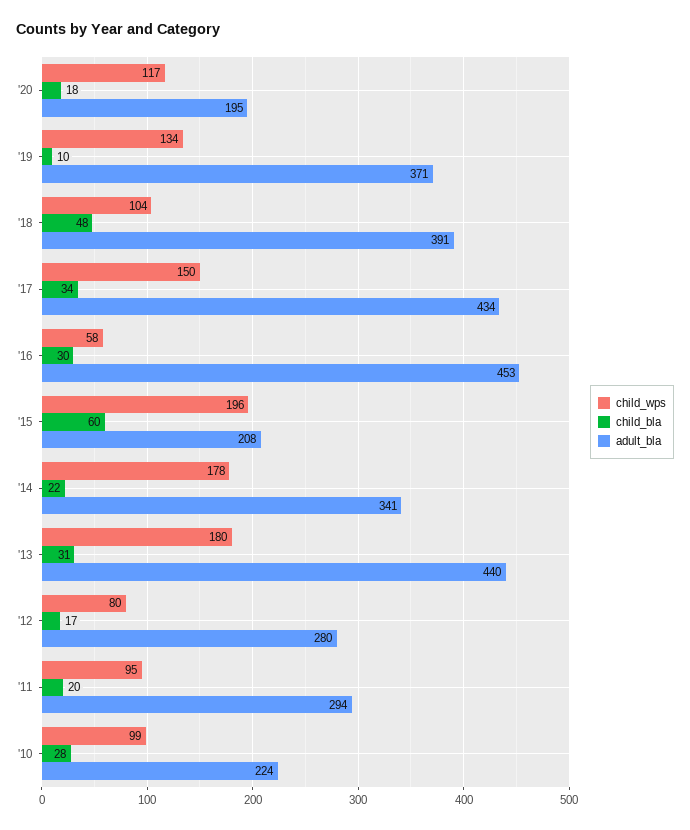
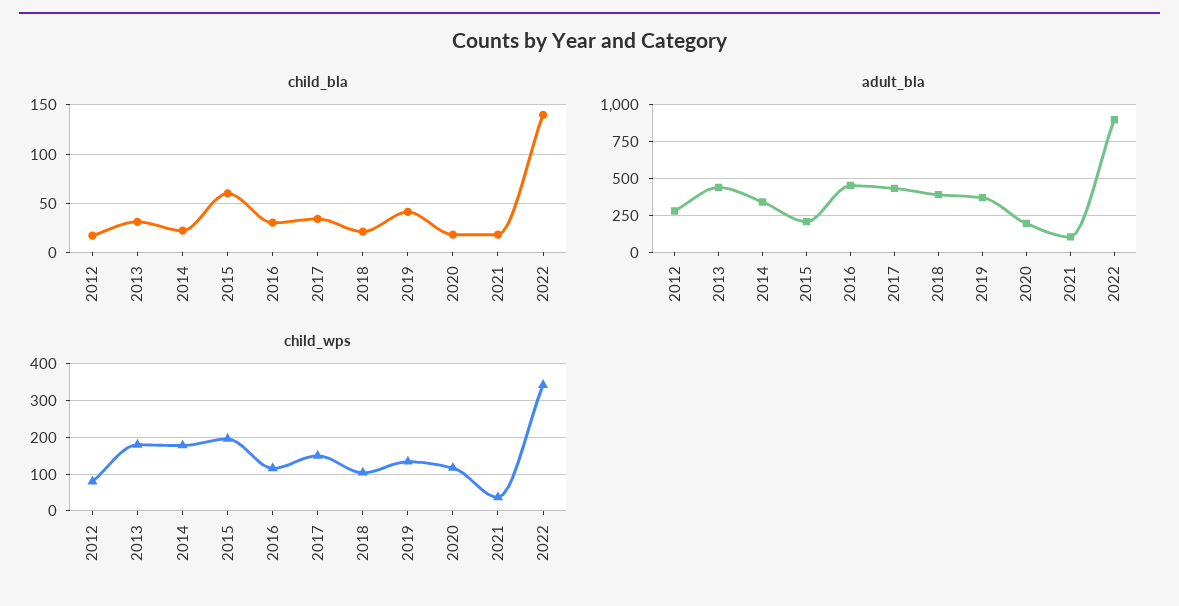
child_bla, '19: 10 -> 40
child_bla, '18: 48 -> 20
child_wps, '16: 58 -> 120
child_wps, '11: 95 -> none
child_bla, '11: 20 -> none
adult_bla, '11: 294 -> none
child_wps, '10: 99 -> none
child_bla, '10: 28 -> none
adult_bla, '10: 224 -> none
child_bla, 2021: none -> 20
child_bla, 2022: none -> 140
adult_bla, 2021: none -> 100
adult_bla, 2022: none -> 900
child_wps, 2021: none -> 40
child_wps, 2022: none -> 340

